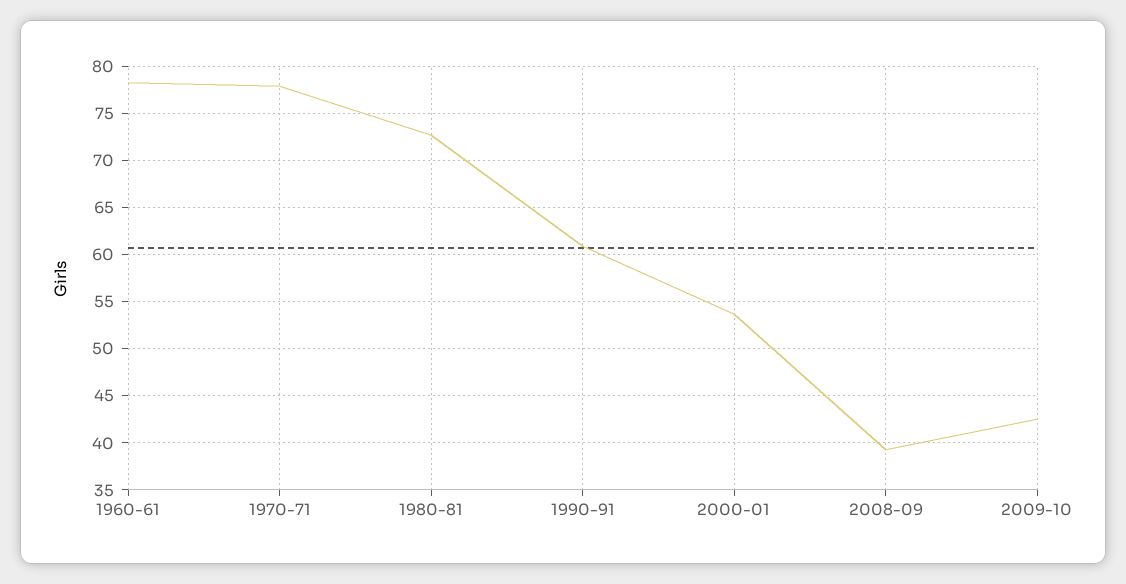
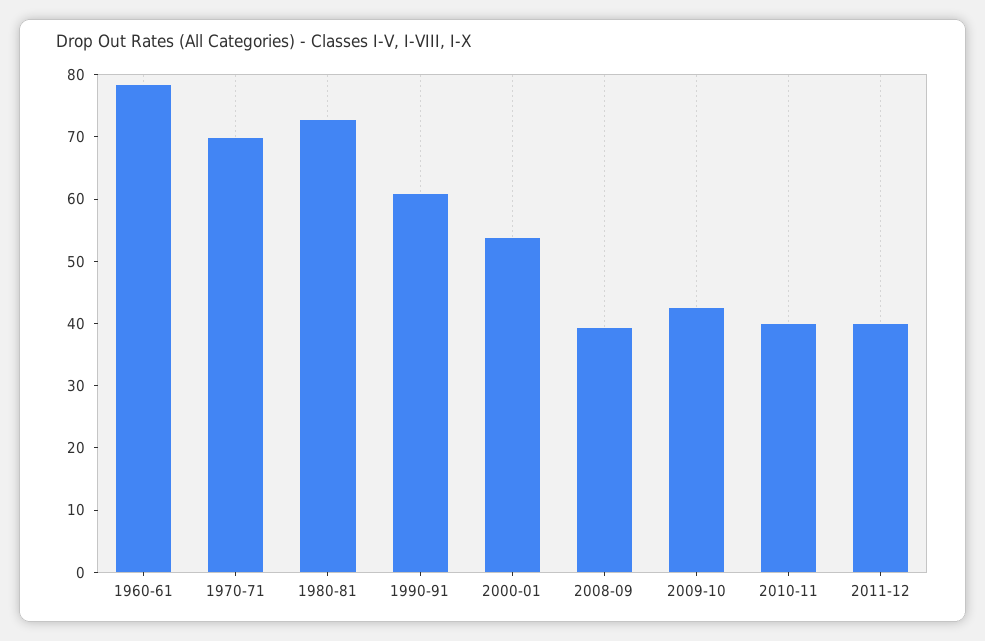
1970-71: 78 -> 70
2010-11: none -> 40
2011-12: none -> 40

